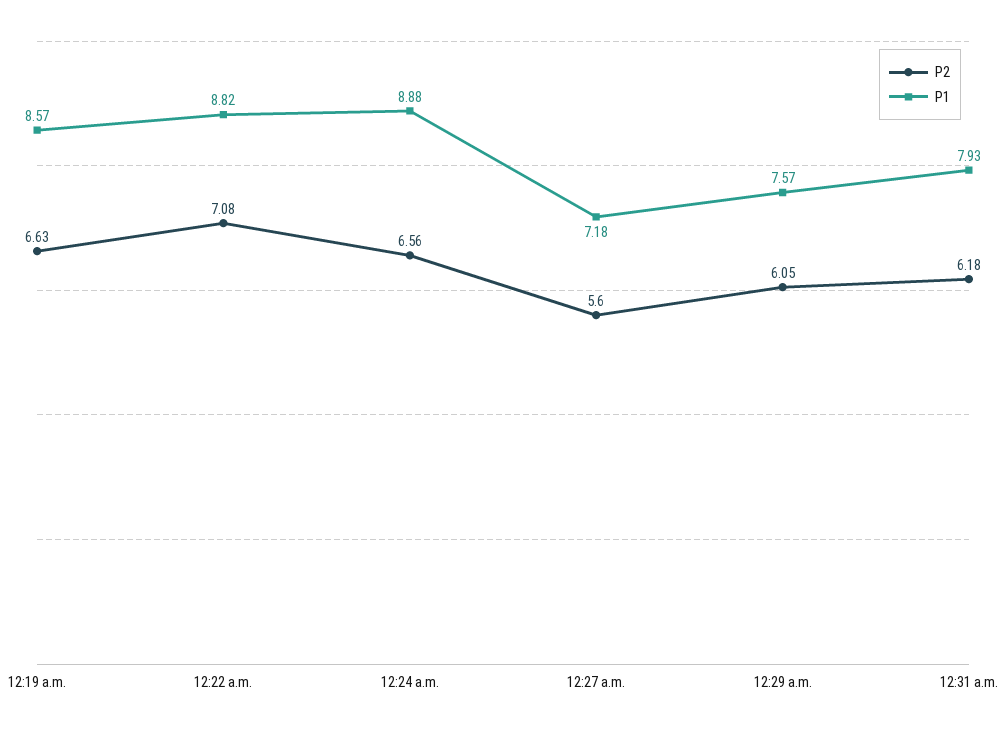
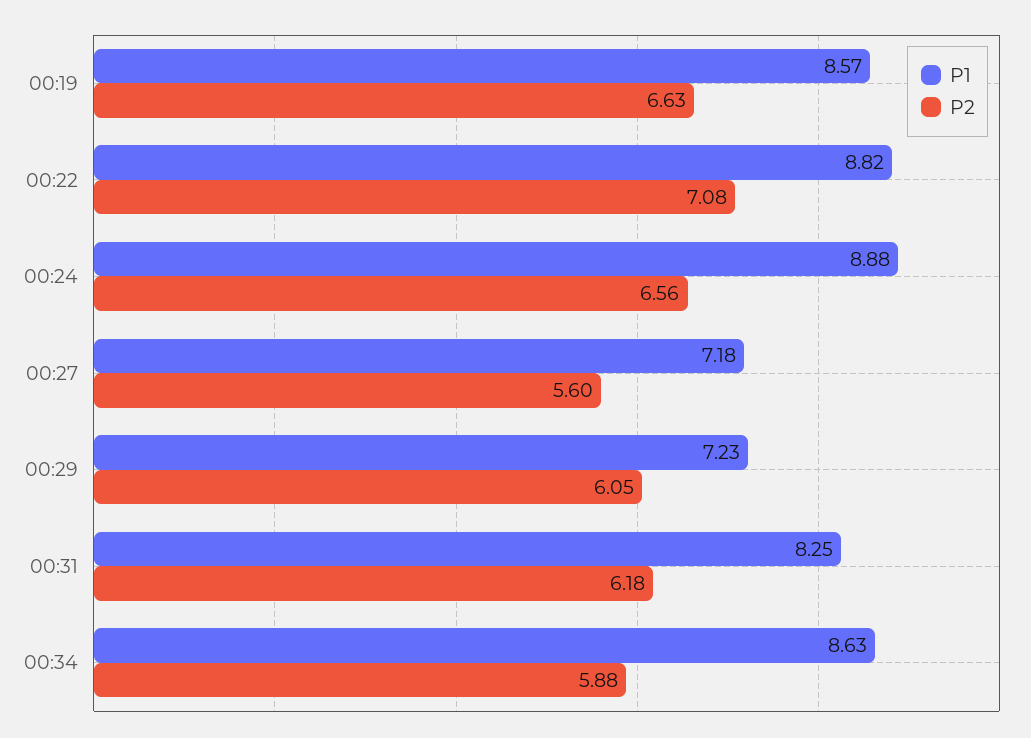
P1, 12:29 a.m.: 7.57 -> 7.23
P1, 12:31 a.m.: 7.93 -> 8.25
P1, 00:34: none -> 8.63
P2, 00:34: none -> 5.88

